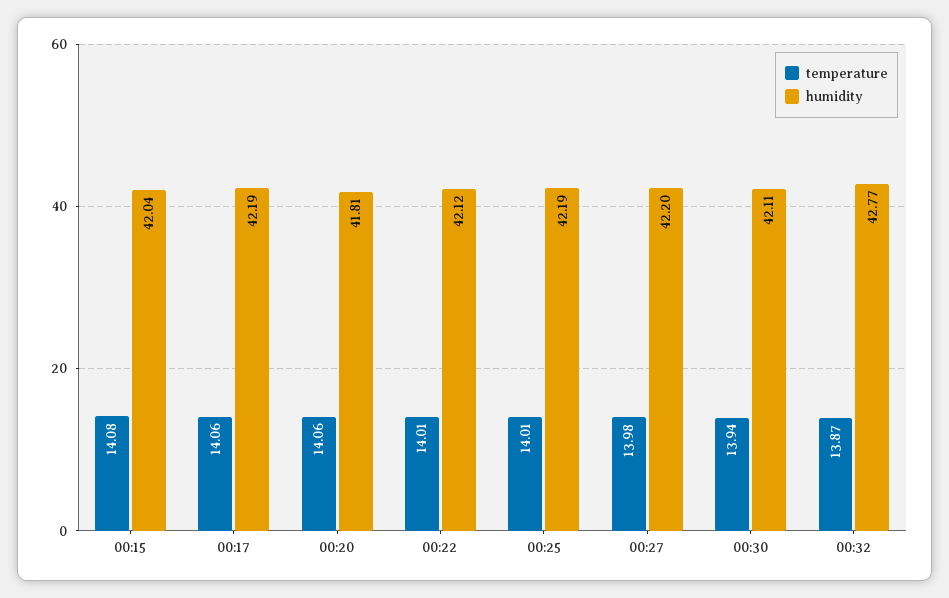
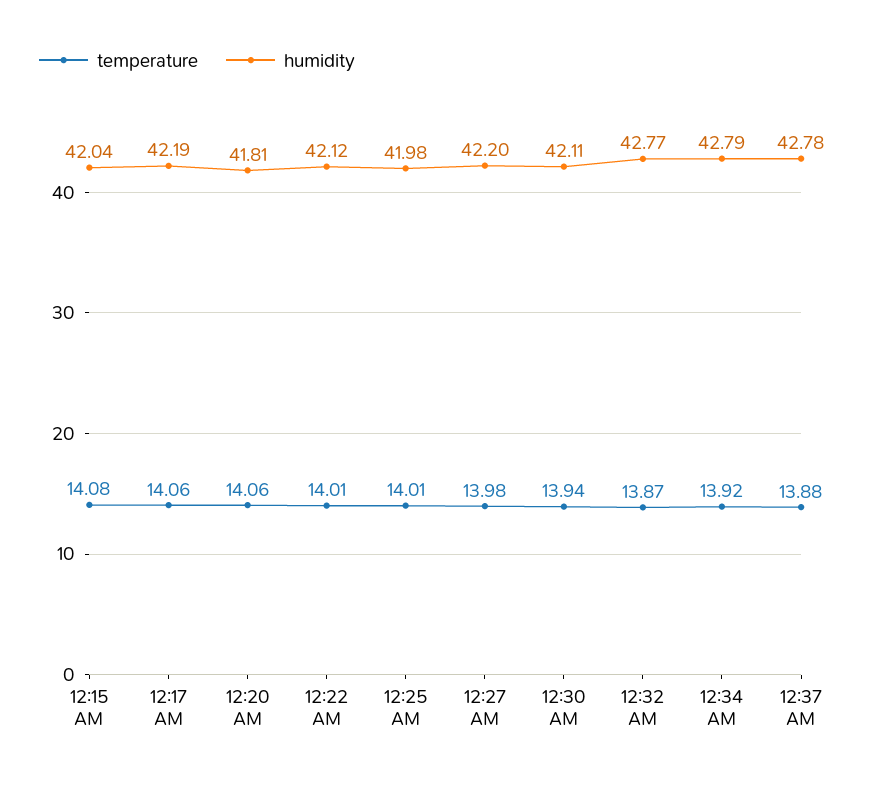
humidity, 00:25: 42.19 -> 41.98
temperature, 12:34 AM: none -> 13.92
humidity, 12:34 AM: none -> 42.79
temperature, 12:37 AM: none -> 13.88
humidity, 12:37 AM: none -> 42.78

